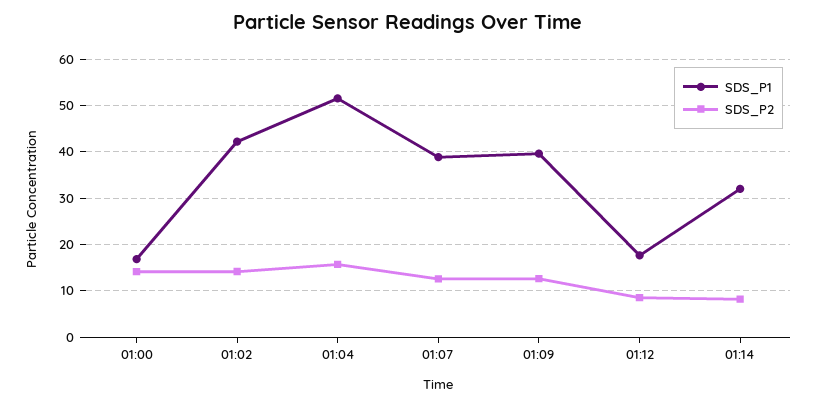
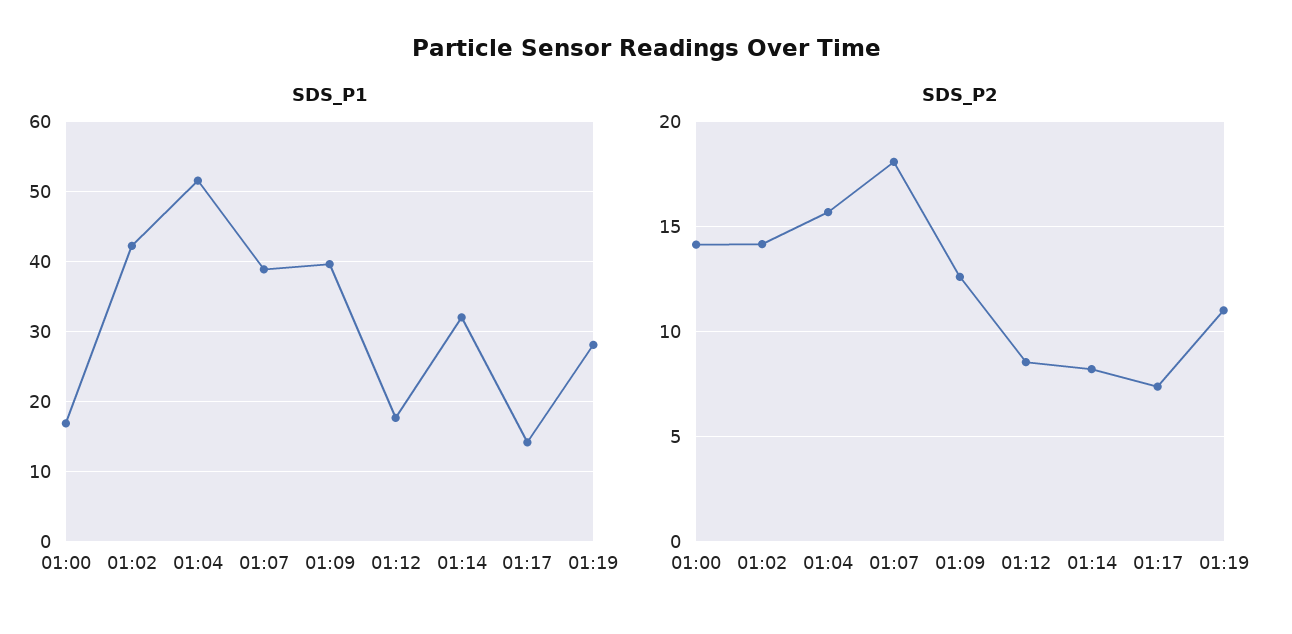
SDS_P2, 01:07: 12 -> 18
SDS_P1, 01:17: none -> 14
SDS_P1, 01:19: none -> 28
SDS_P2, 01:17: none -> 7.5
SDS_P2, 01:19: none -> 11

